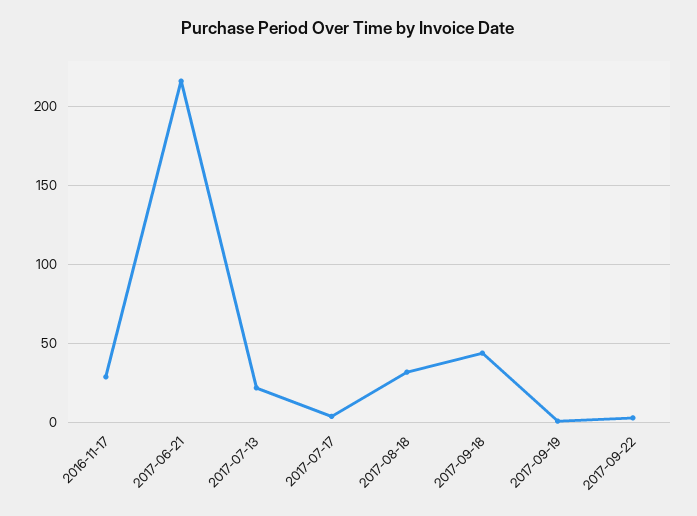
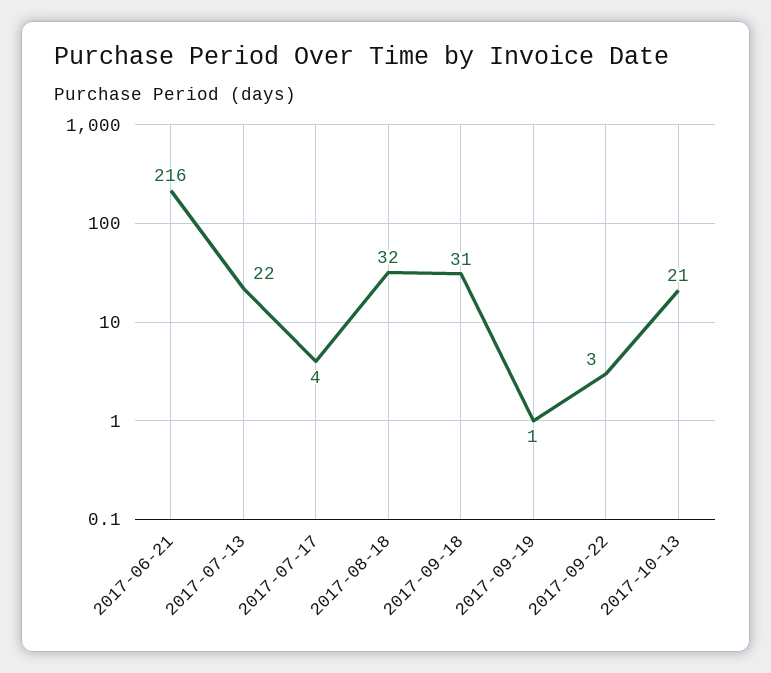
2016-11-17: 30 -> none
2017-09-18: 45 -> 31
2017-10-13: none -> 21

